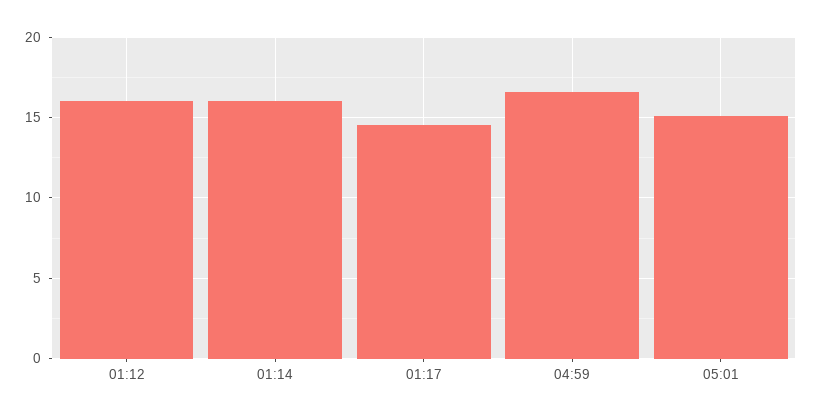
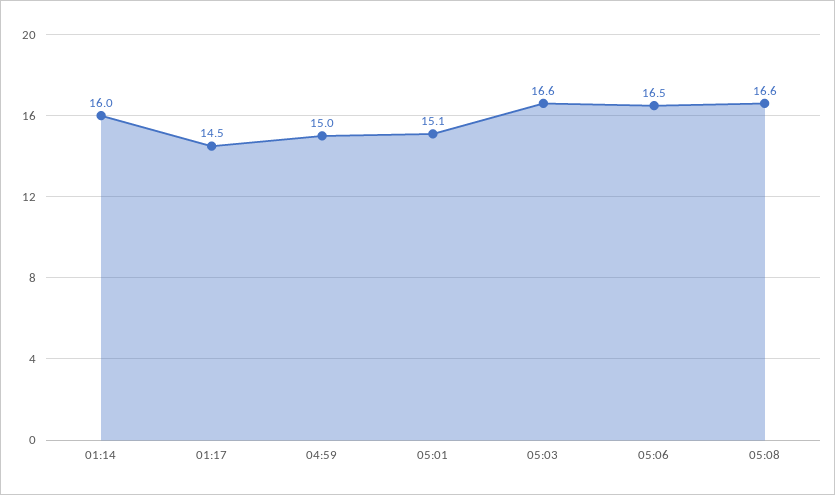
01:12: 16 -> none
04:59: 16.5 -> 15
05:03: none -> 16.6
05:06: none -> 16.5
05:08: none -> 16.6

